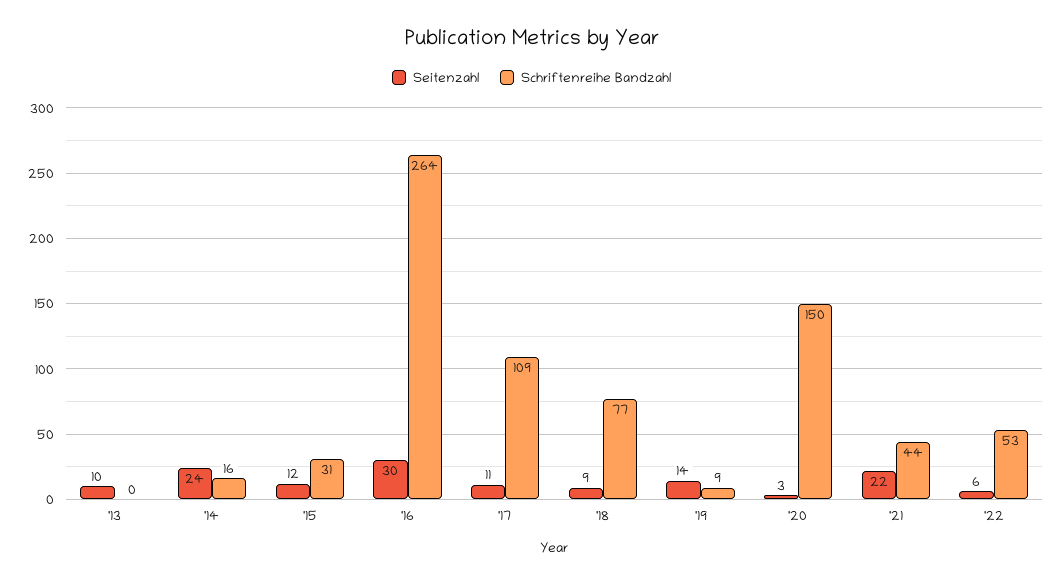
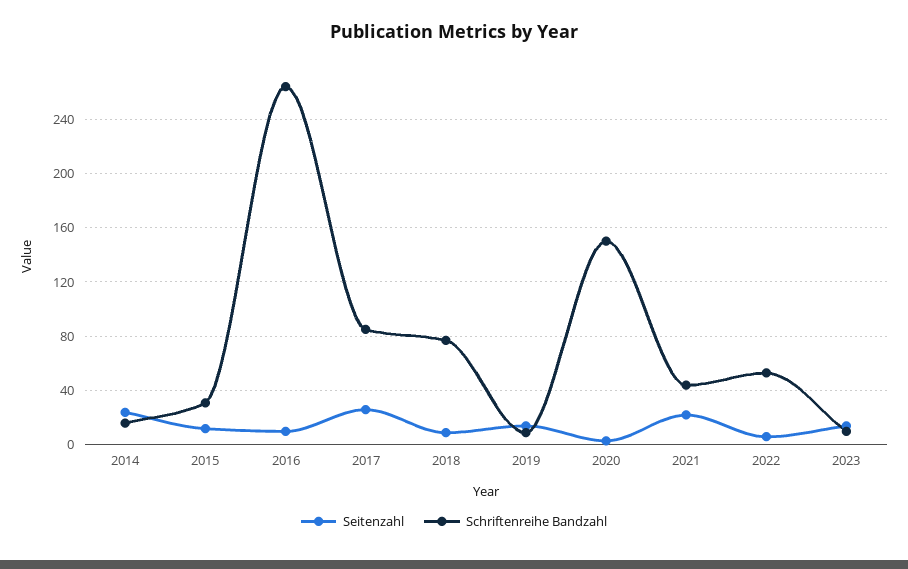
Seitenzahl, '13: 10 -> none
Schriftenreihe Bandzahl, '13: 0 -> none
Seitenzahl, '16: 30 -> 10
Seitenzahl, '17: 11 -> 25
Schriftenreihe Bandzahl, '17: 109 -> 85
Seitenzahl, 2023: none -> 15
Schriftenreihe Bandzahl, 2023: none -> 10

